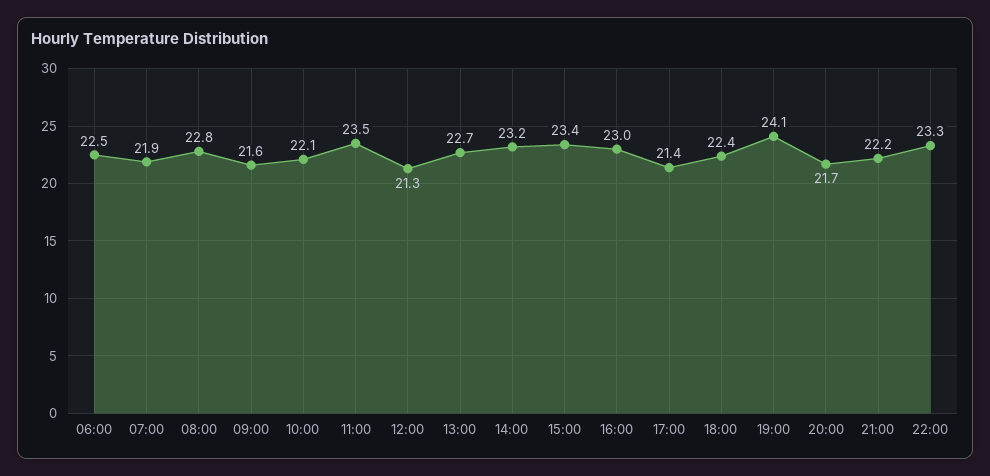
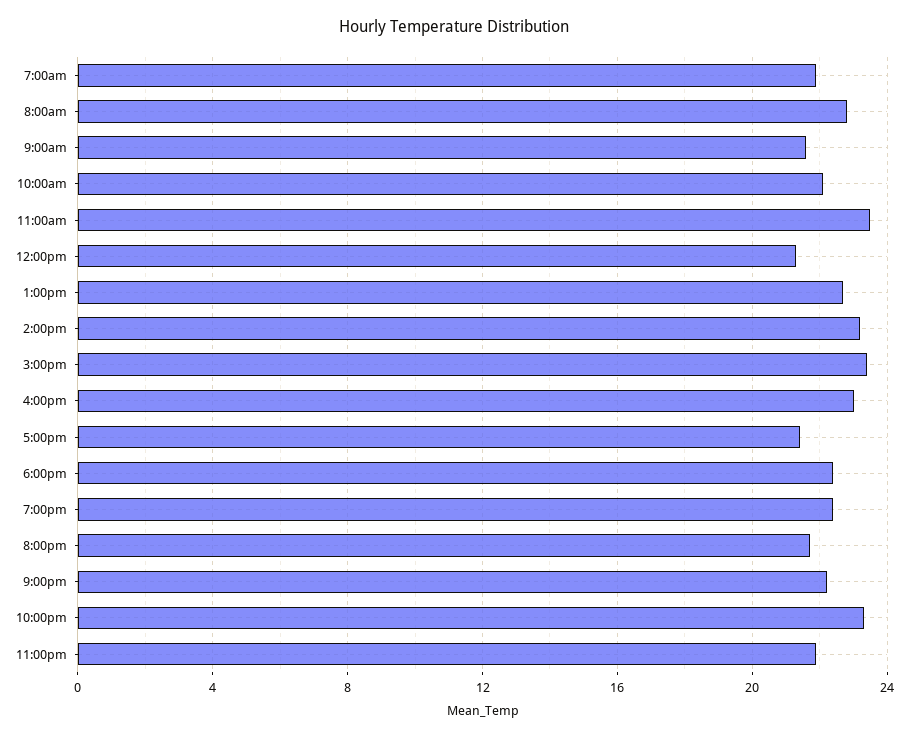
06:00: 22.5 -> none
19:00: 24.1 -> 22.5
11:00pm: none -> 22

